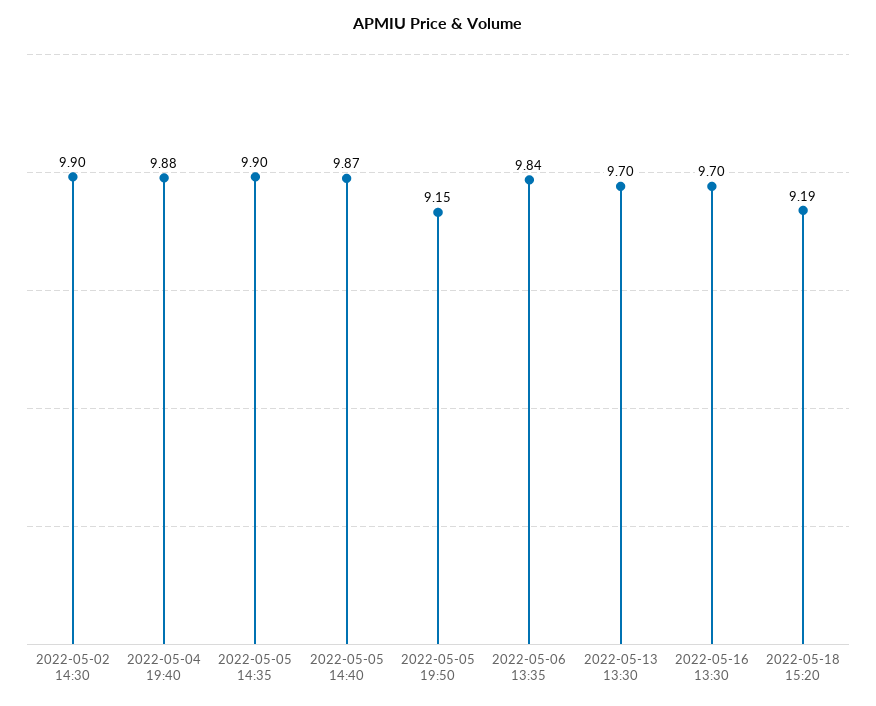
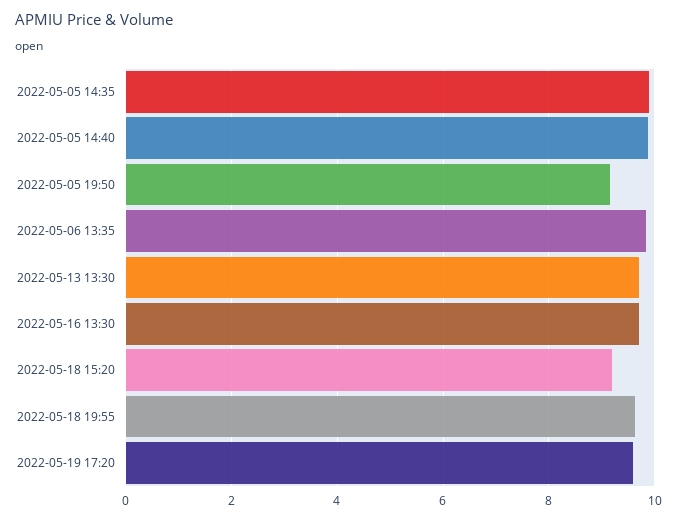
2022-05-02 14:30: 9.9 -> none
2022-05-04 19:40: 9.88 -> none
2022-05-18 19:55: none -> 9.6
2022-05-19 17:20: none -> 9.6

